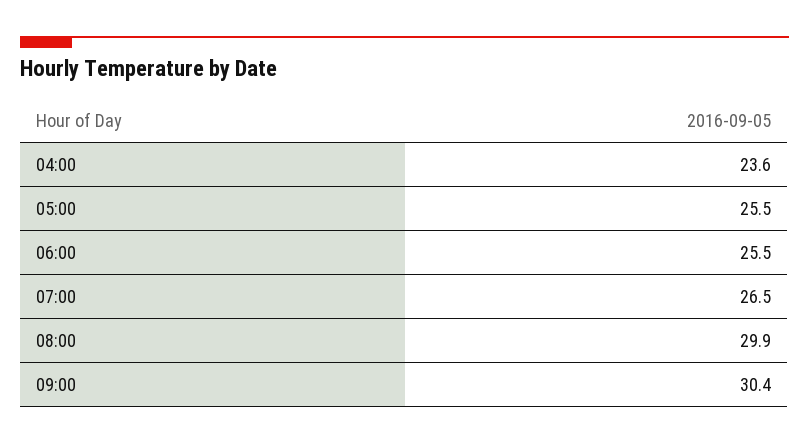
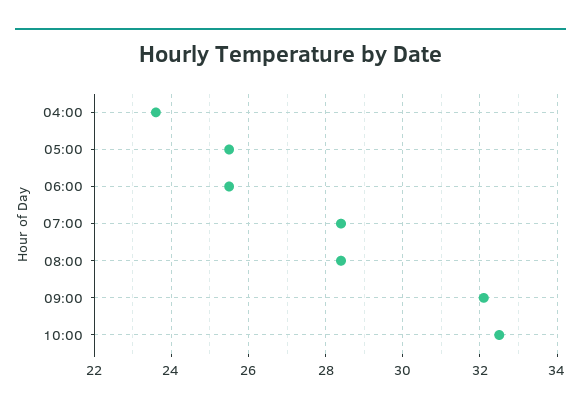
07:00: 26.5 -> 28.5
08:00: 29.9 -> 28.5
09:00: 30.4 -> 32
10:00: none -> 32.5

